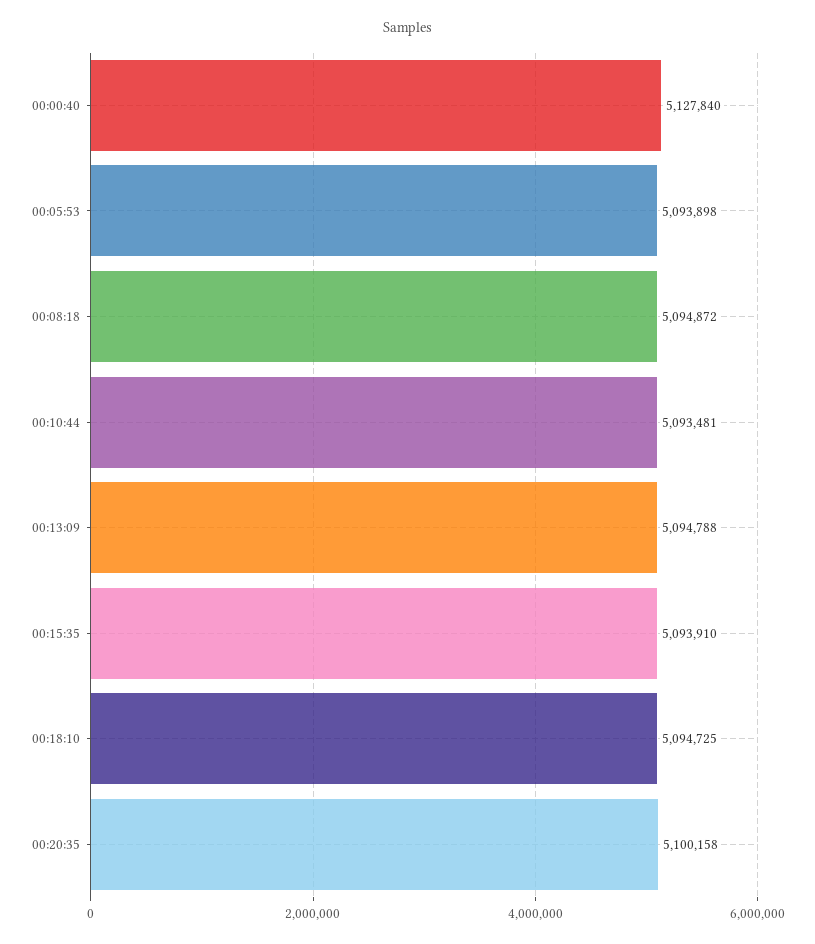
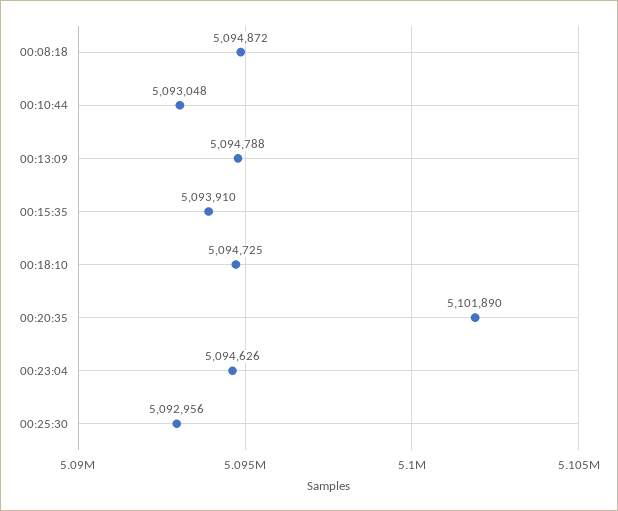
00:00:40: 5127840 -> none
00:05:53: 5093898 -> none
00:10:44: 5093481 -> 5093048
00:20:35: 5100158 -> 5101890
00:23:04: none -> 5094626
00:25:30: none -> 5092956

